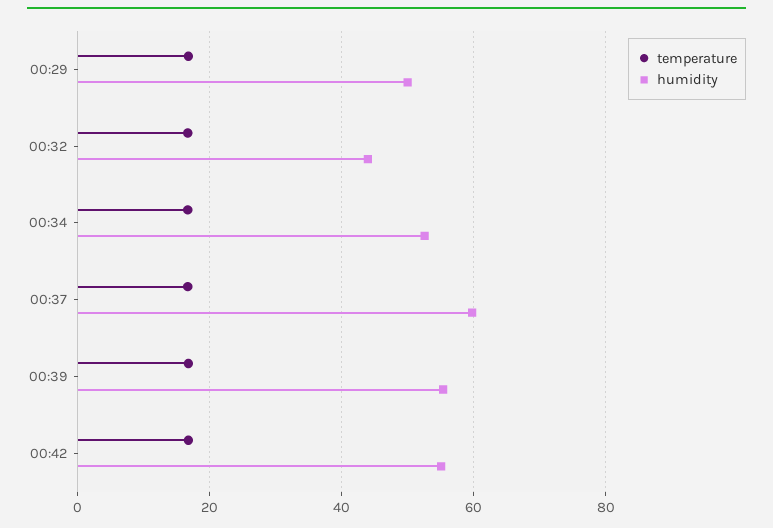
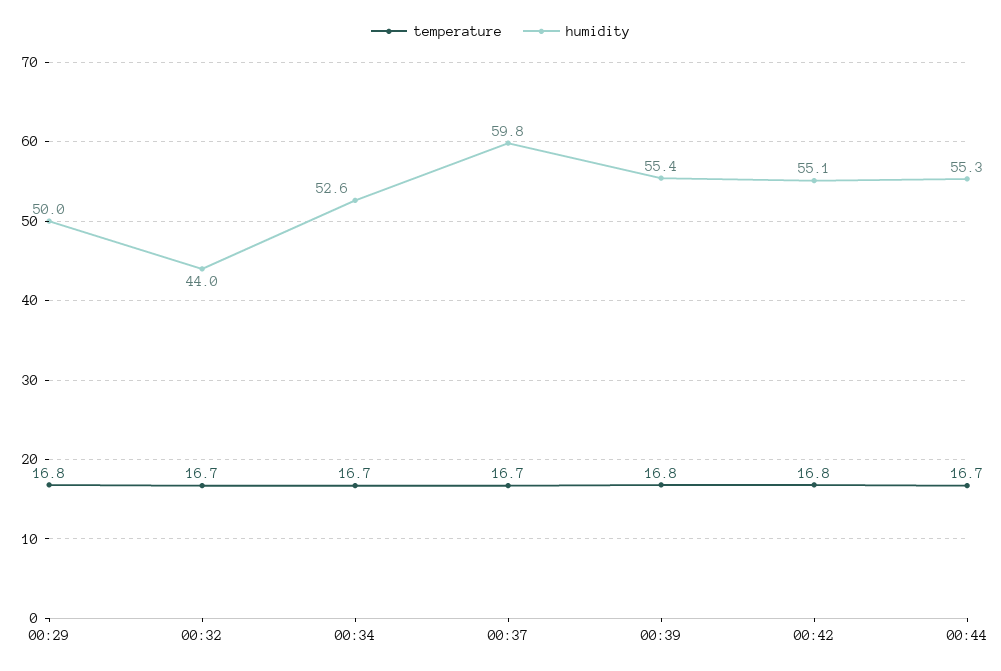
temperature, 00:44: none -> 16.7
humidity, 00:44: none -> 55.3

